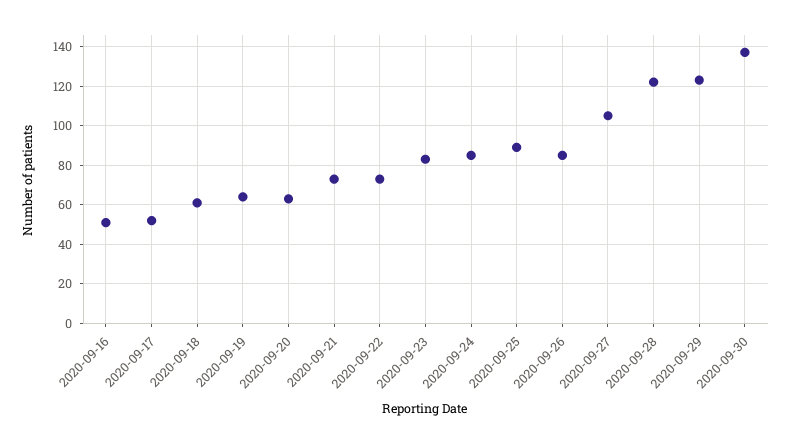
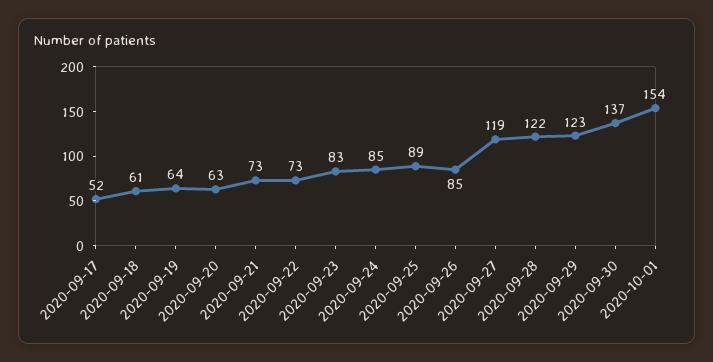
2020-09-16: 50 -> none
2020-09-27: 105 -> 119
2020-10-01: none -> 154

